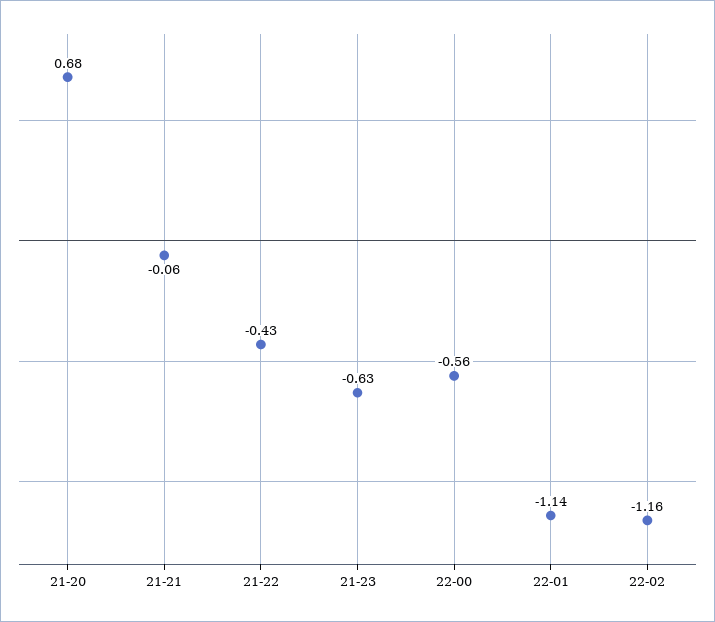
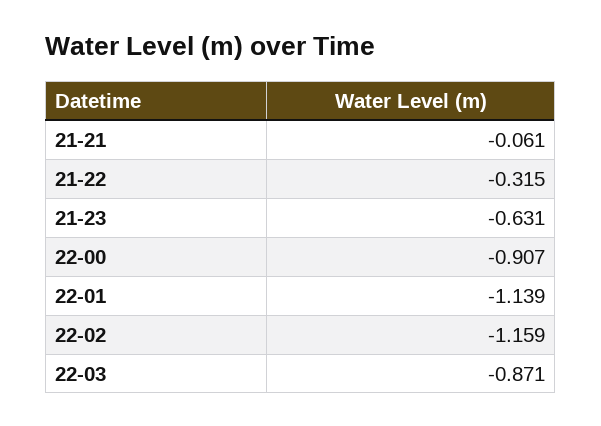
21-20: 0.68 -> none
21-22: -0.43 -> -0.315
22-00: -0.56 -> -0.907
22-03: none -> -0.871

